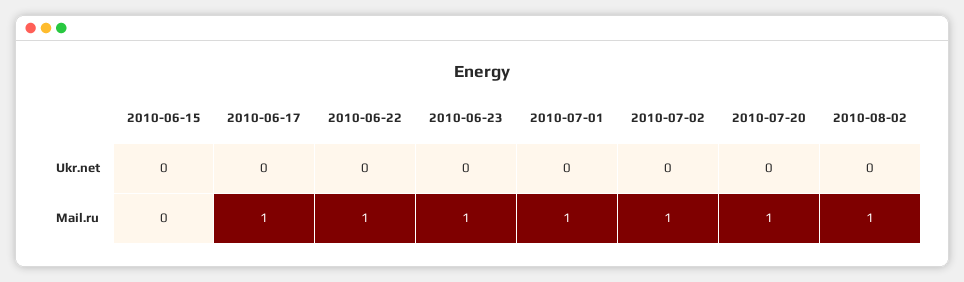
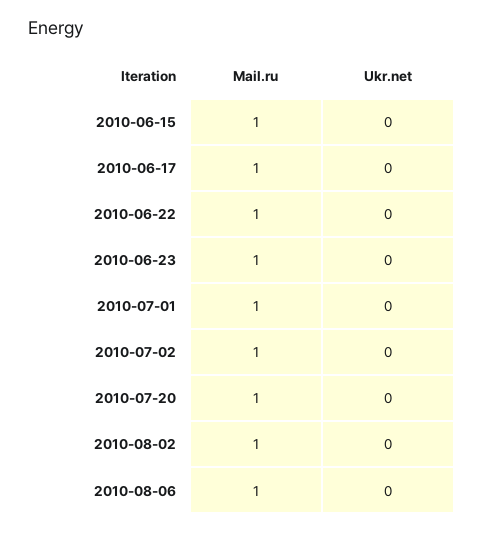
2010-06-15, Mail.ru: 0 -> 1
2010-08-06, Mail.ru: none -> 1
2010-08-06, Ukr.net: none -> 0

